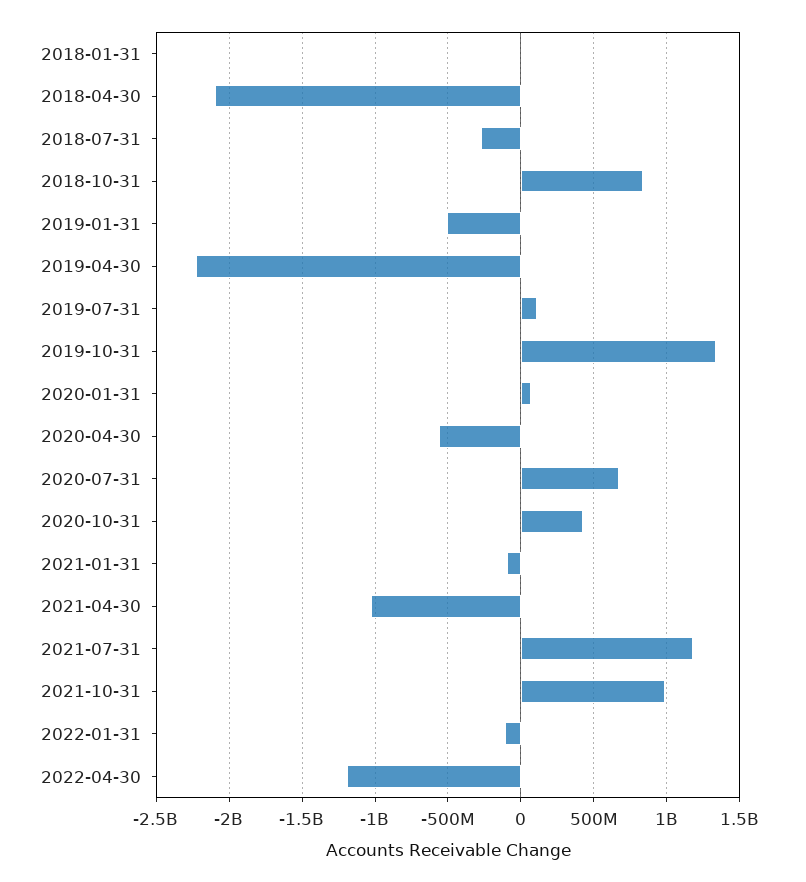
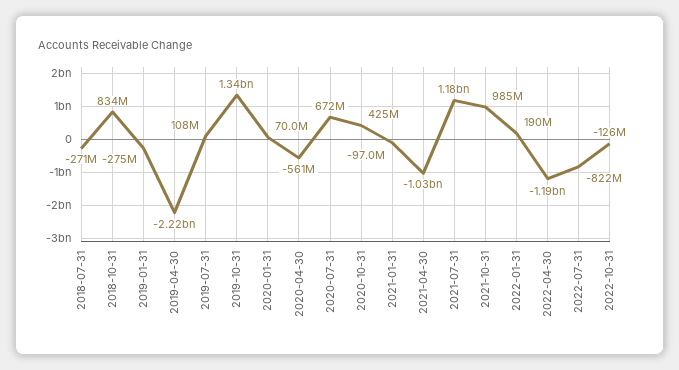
2018-01-31: 0 -> none
2018-04-30: -2100000000 -> none
2019-01-31: -500000000 -> -275000000
2022-01-31: -100000000 -> 190000000
2022-07-31: none -> -822000000
2022-10-31: none -> -126000000

